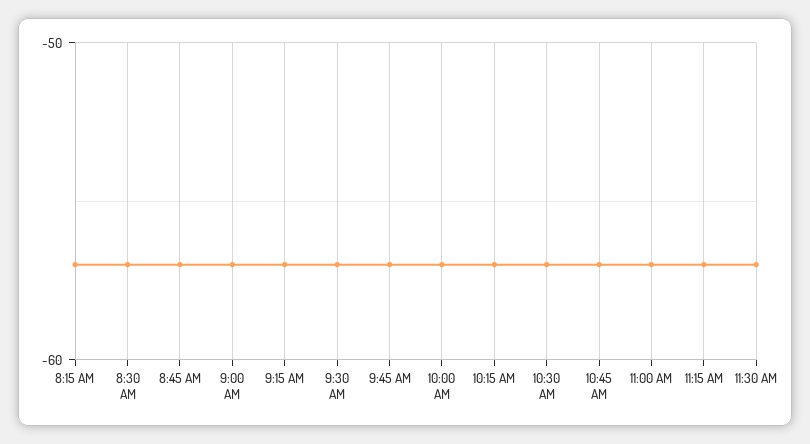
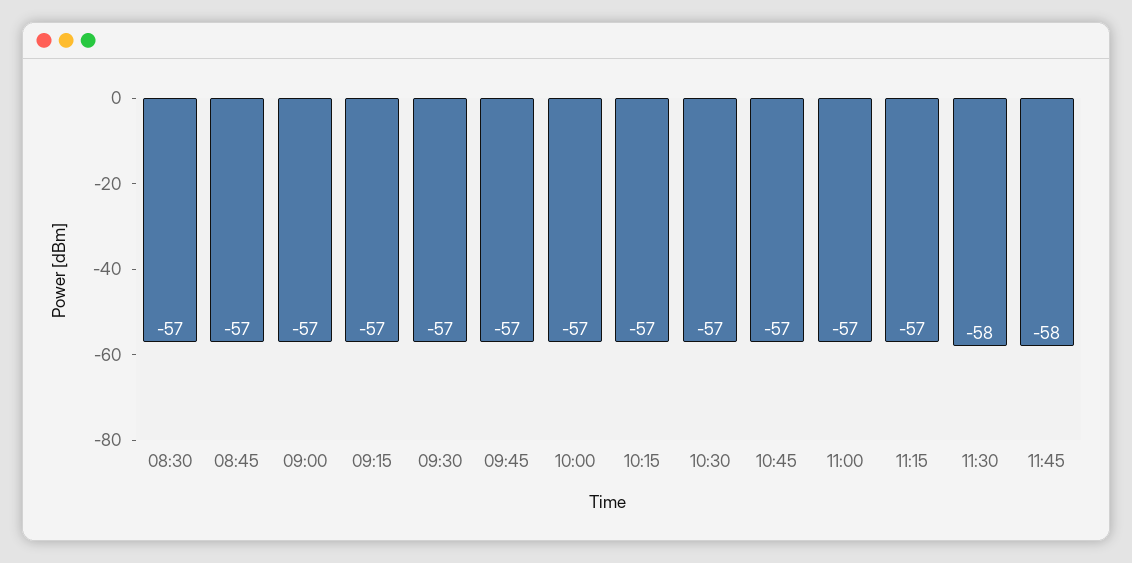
8:15 AM: -57 -> none
11:30 AM: -57 -> -58
11:45: none -> -58

